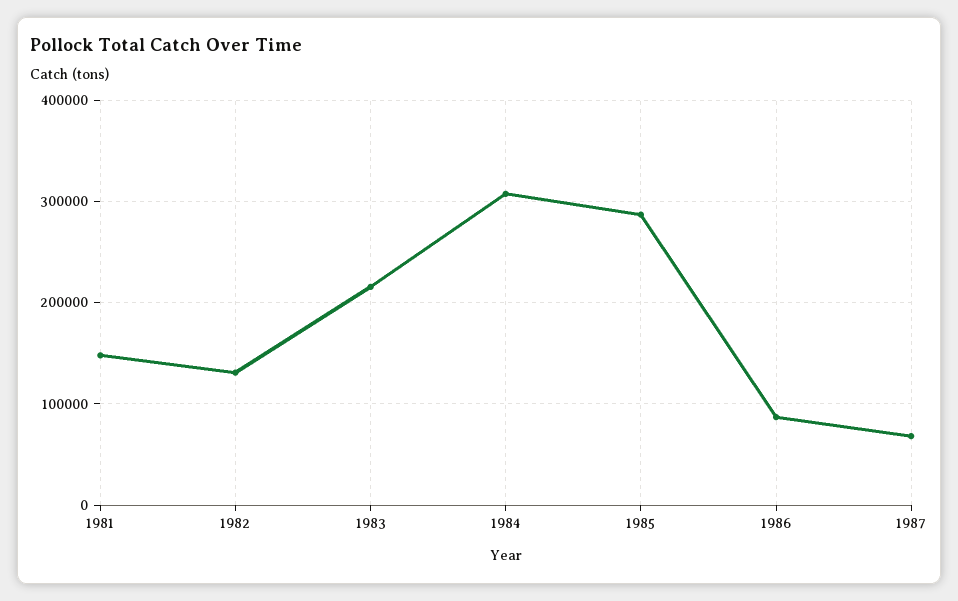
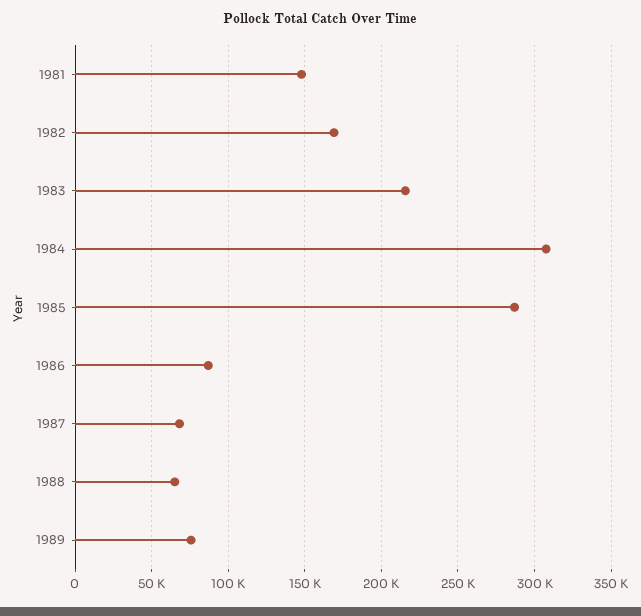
1982: 130000 -> 170000
1988: none -> 65000
1989: none -> 75000

